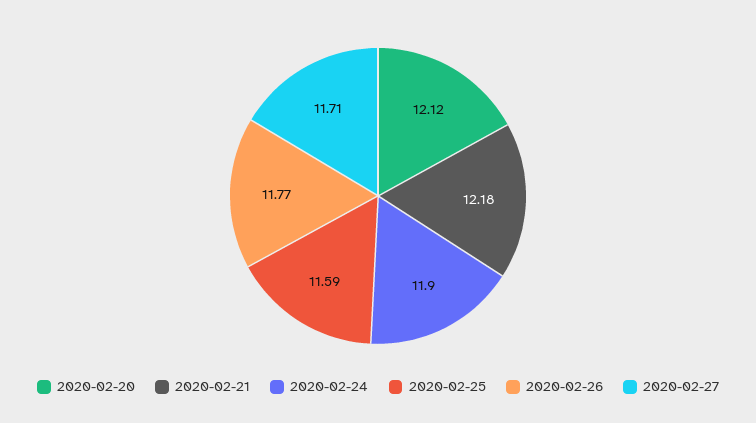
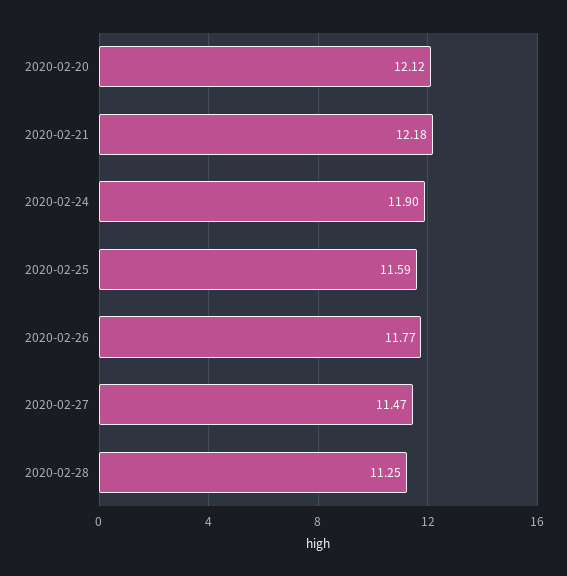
2020-02-27: 11.71 -> 11.47
2020-02-28: none -> 11.25

